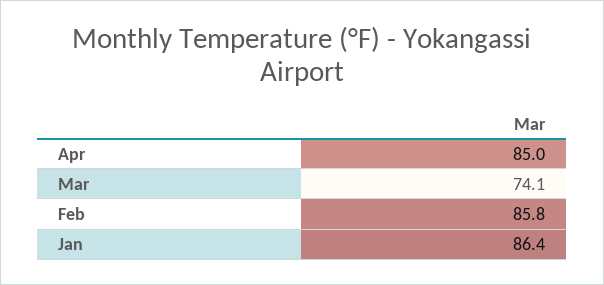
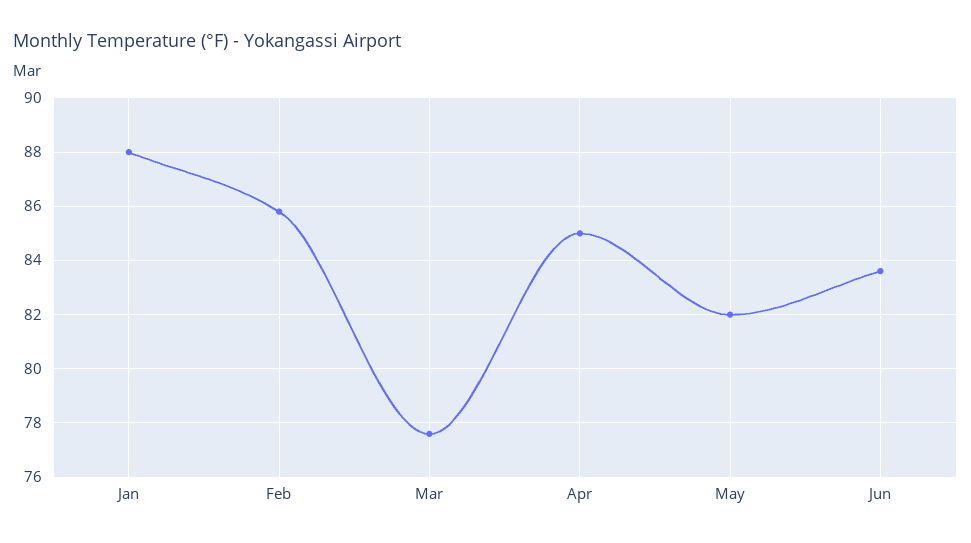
Mar: 74.1 -> 77.5
Jan: 86.4 -> 88
May: none -> 82
Jun: none -> 83.5

